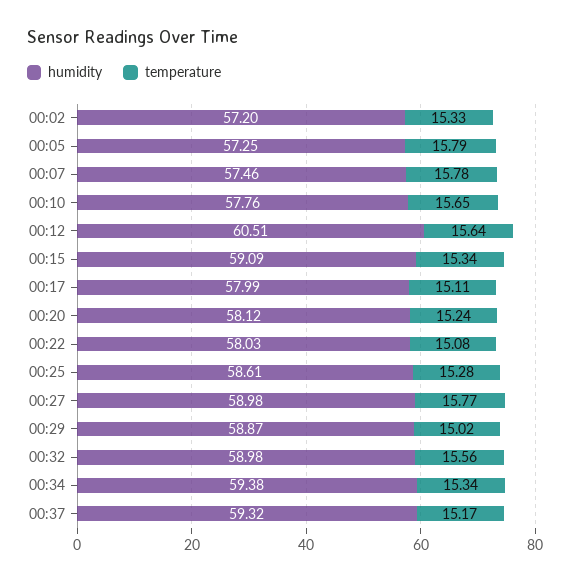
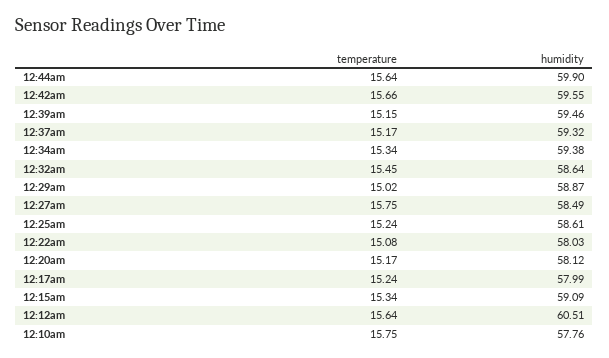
humidity, 00:02: 57.2 -> none
temperature, 00:02: 15.33 -> none
humidity, 00:05: 57.25 -> none
temperature, 00:05: 15.79 -> none
humidity, 00:07: 57.46 -> none
temperature, 00:07: 15.78 -> none
temperature, 00:10: 15.65 -> 15.75
temperature, 00:17: 15.11 -> 15.24
temperature, 00:20: 15.24 -> 15.17
temperature, 00:25: 15.28 -> 15.24
humidity, 00:27: 58.98 -> 58.49
temperature, 00:27: 15.77 -> 15.75
humidity, 00:32: 58.98 -> 58.64
temperature, 00:32: 15.56 -> 15.45
temperature, 12:44am: none -> 15.64
humidity, 12:44am: none -> 59.9
temperature, 12:42am: none -> 15.66
humidity, 12:42am: none -> 59.55
temperature, 12:39am: none -> 15.15
humidity, 12:39am: none -> 59.46

